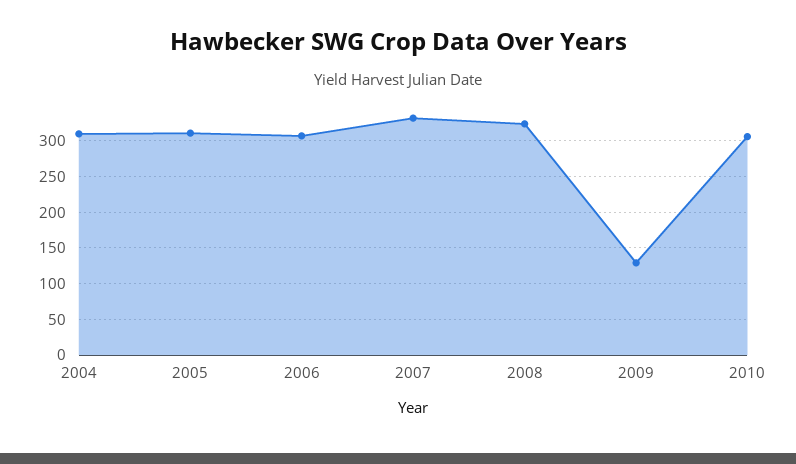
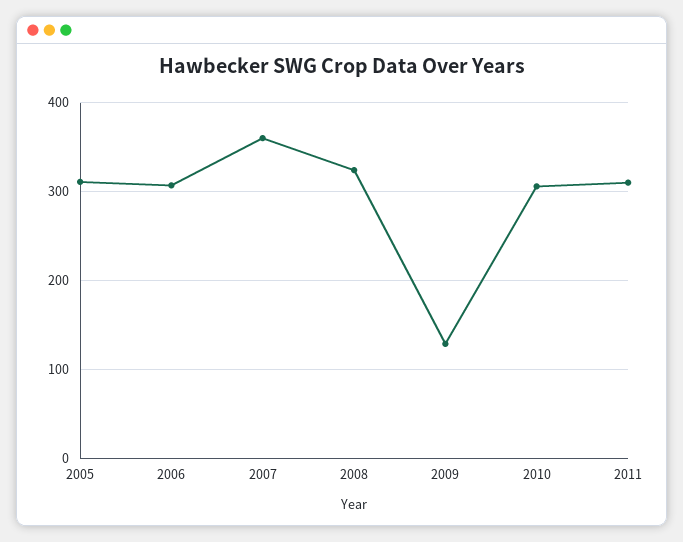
2004: 310 -> none
2007: 330 -> 360
2011: none -> 310

